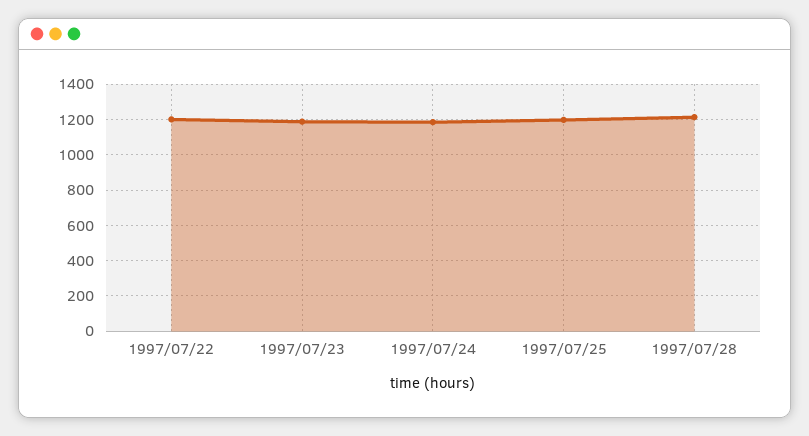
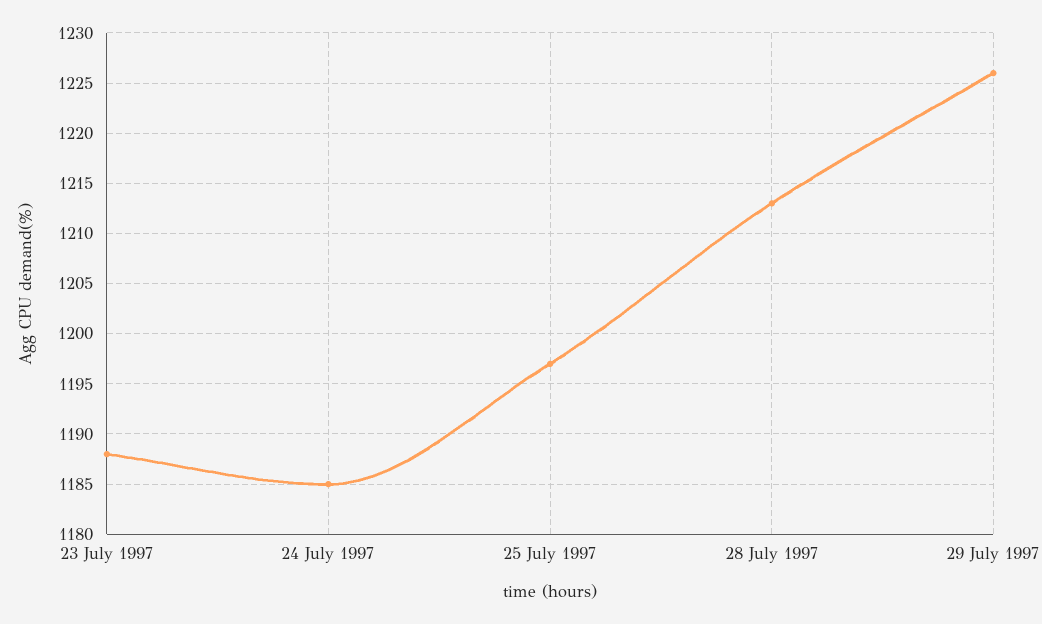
1997/07/22: 1200 -> none
29 July 1997: none -> 1226

